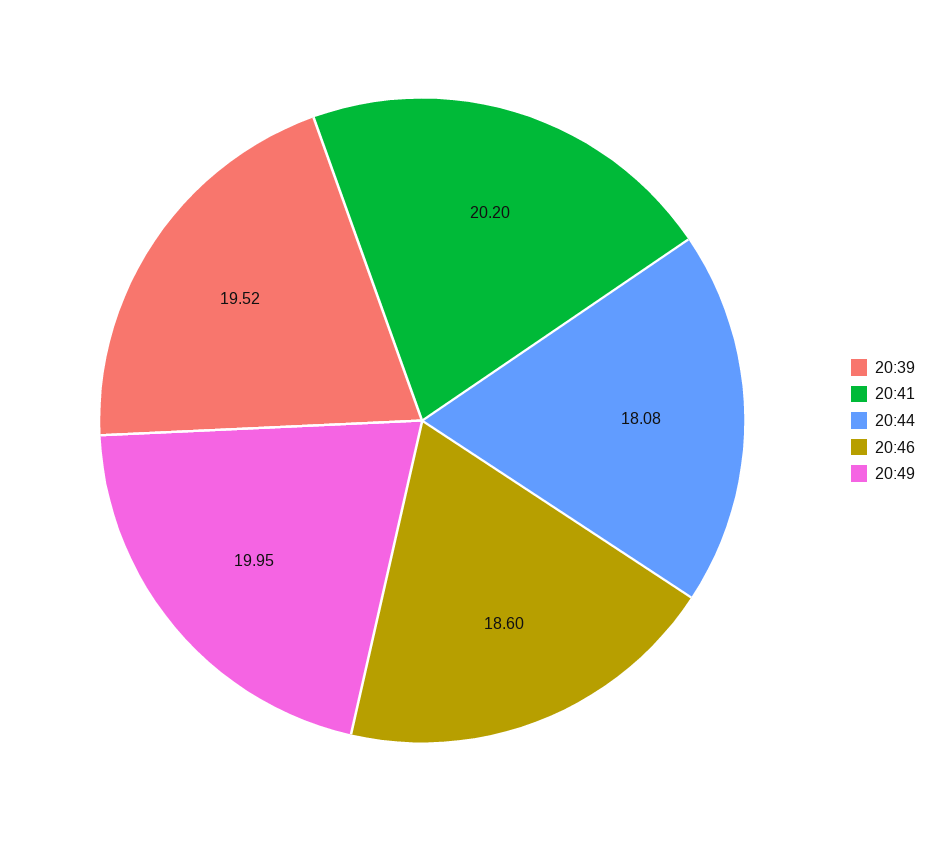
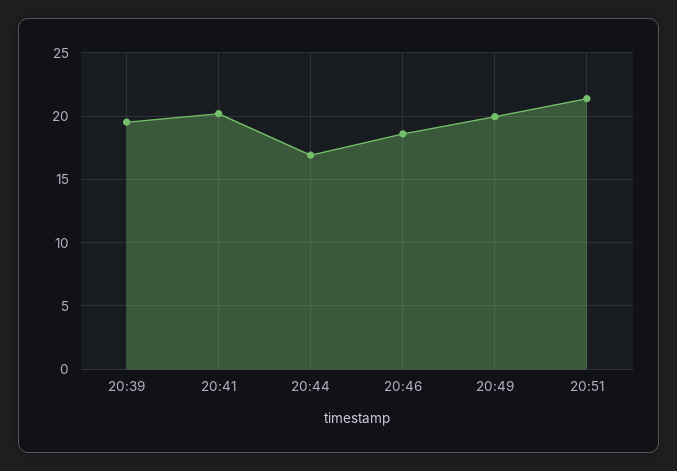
20:44: 18.08 -> 17
20:51: none -> 21.5

